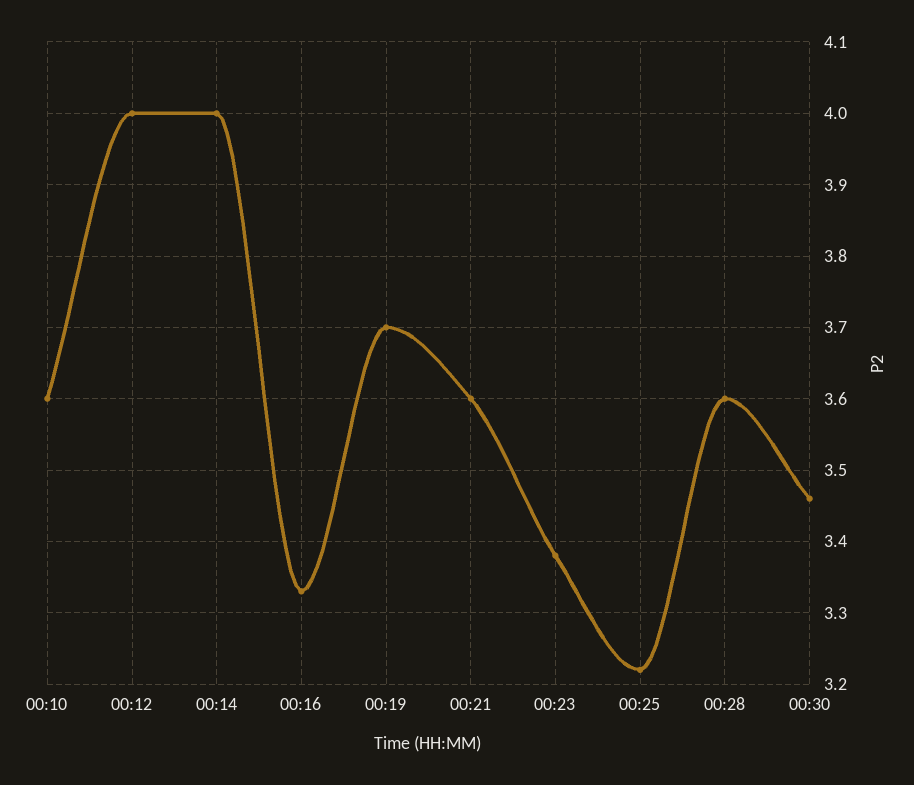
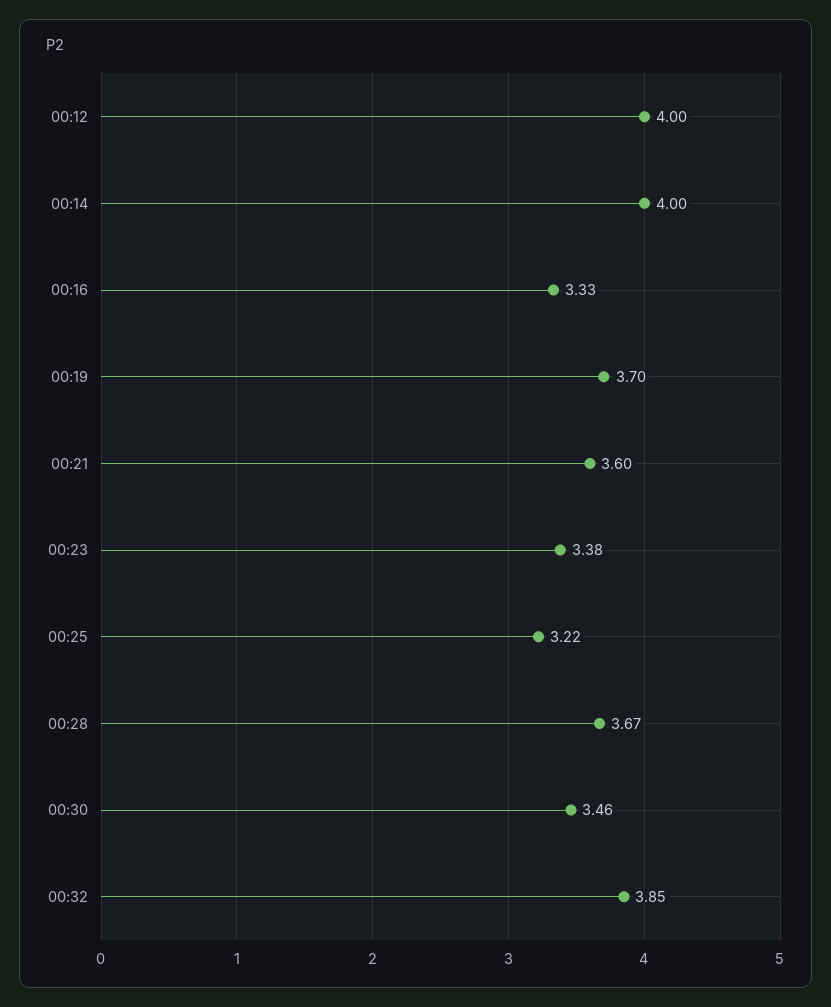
00:10: 3.6 -> none
00:28: 3.6 -> 3.67
00:32: none -> 3.85

